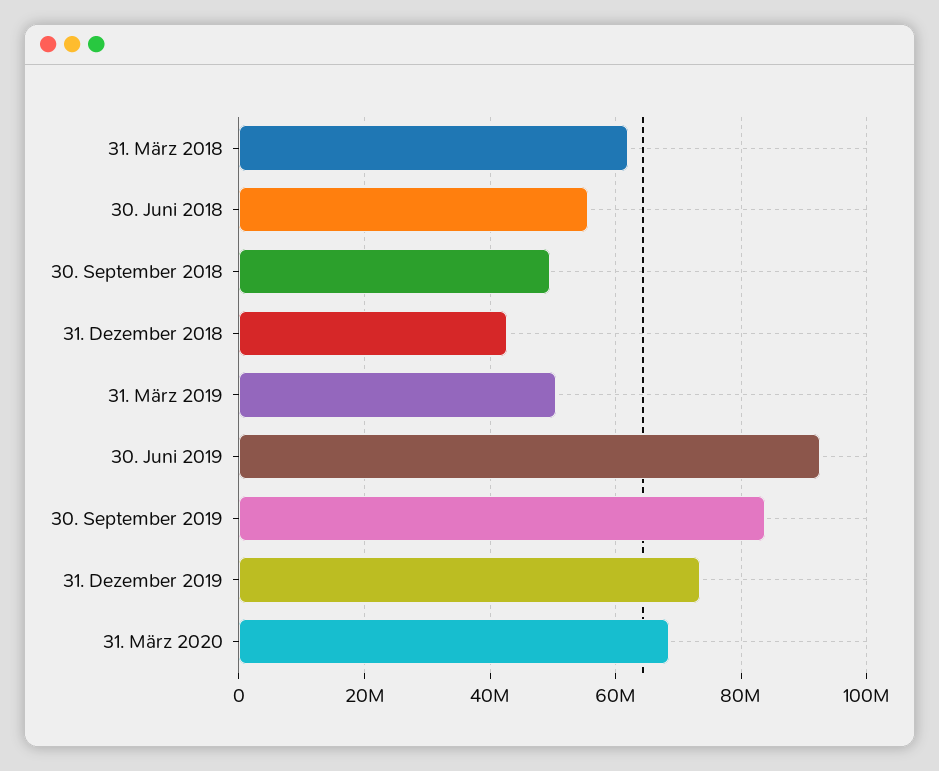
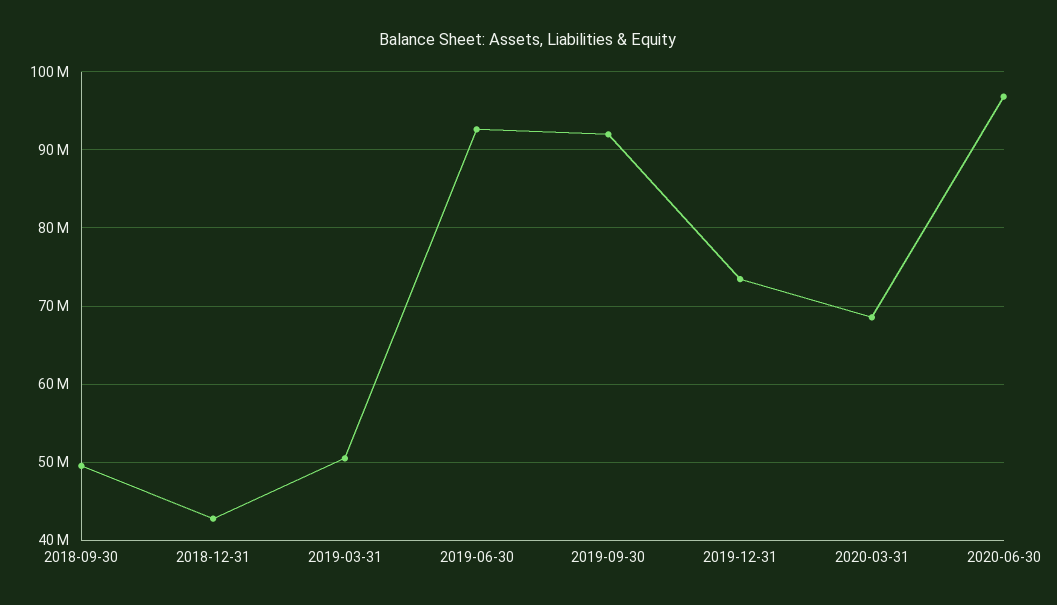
31. März 2018: 62000000 -> none
30. Juni 2018: 56000000 -> none
30. September 2019: 84000000 -> 92000000
2020-06-30: none -> 97000000

